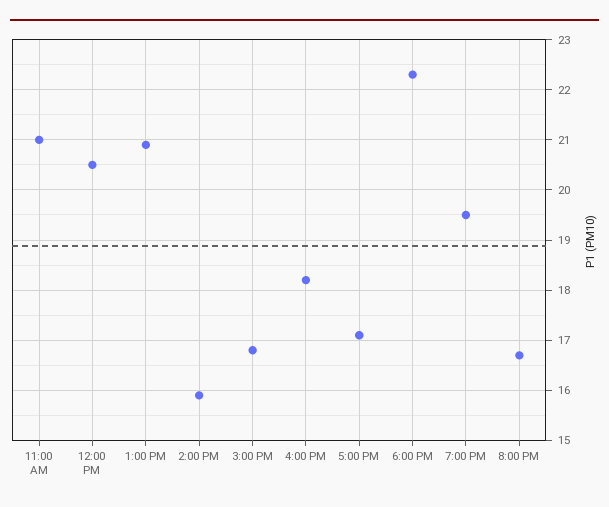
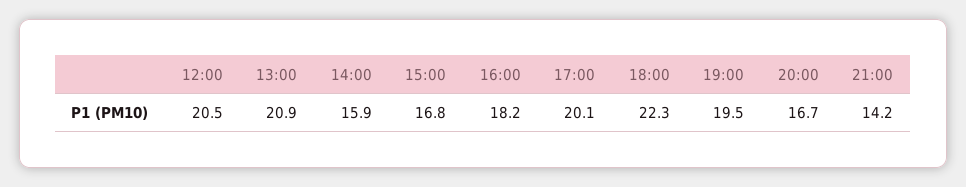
11:00 AM: 21 -> none
5:00 PM: 17 -> 20.1
21:00: none -> 14.2

